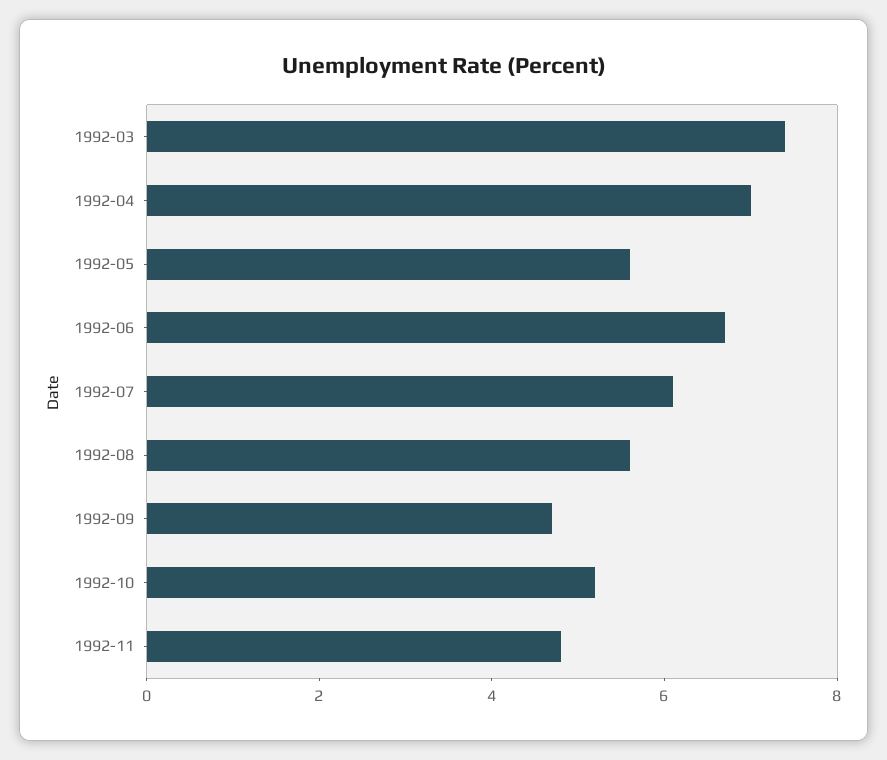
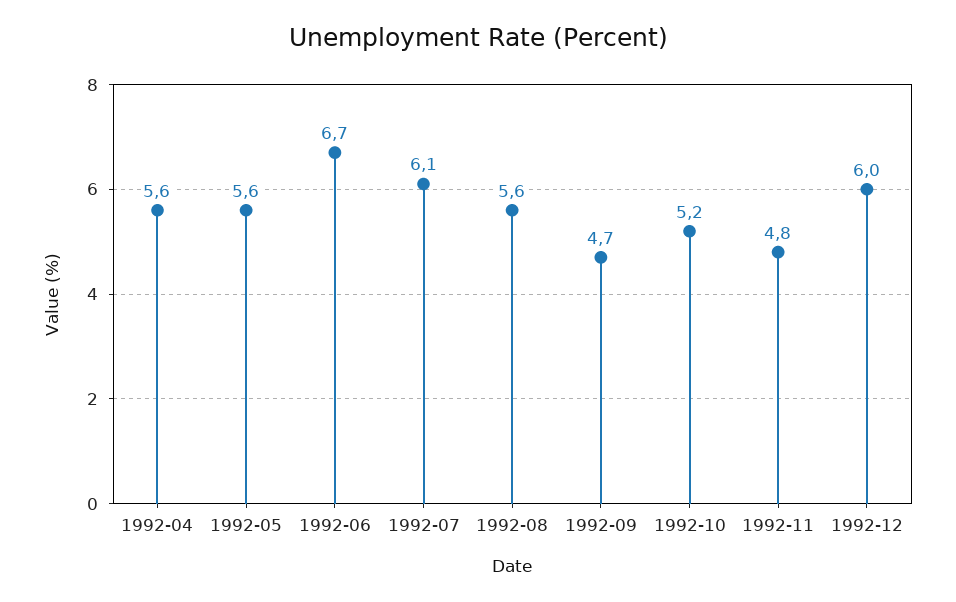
1992-03: 7.5 -> none
1992-04: 7 -> 5.6
1992-12: none -> 6

